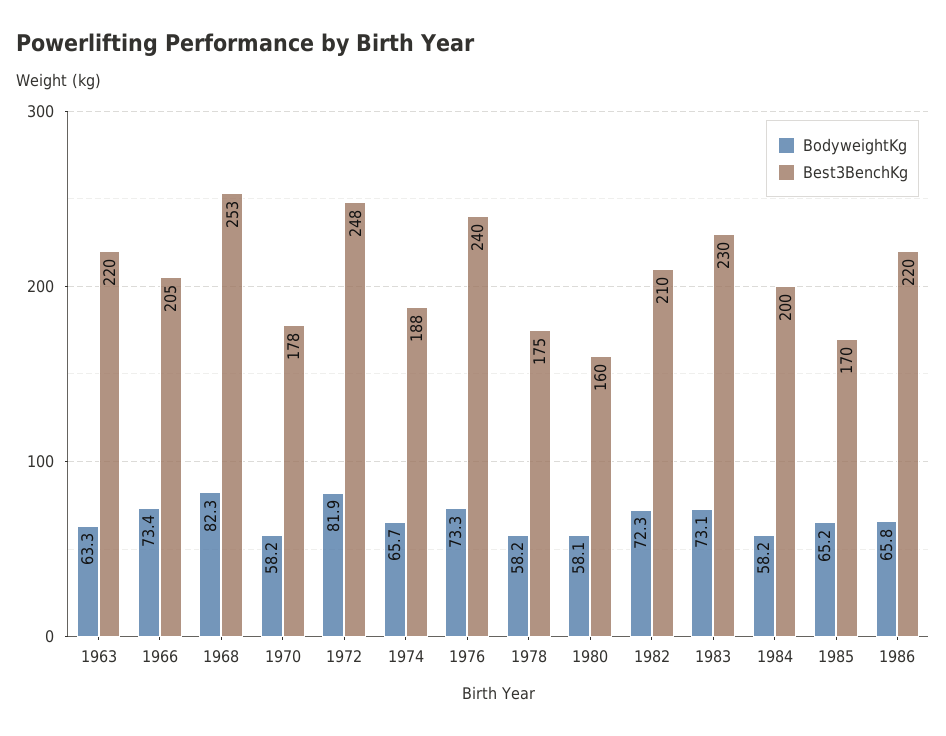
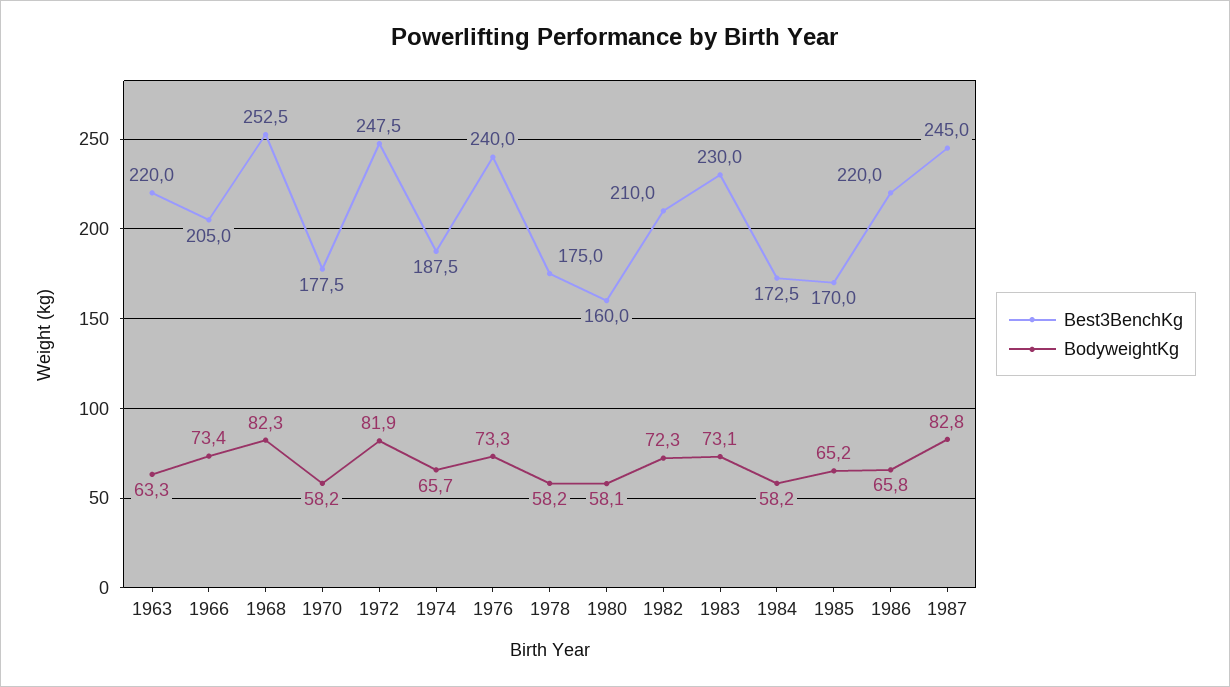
Best3BenchKg, 1984: 200 -> 172.5
Best3BenchKg, 1987: none -> 245
BodyweightKg, 1987: none -> 82.8

